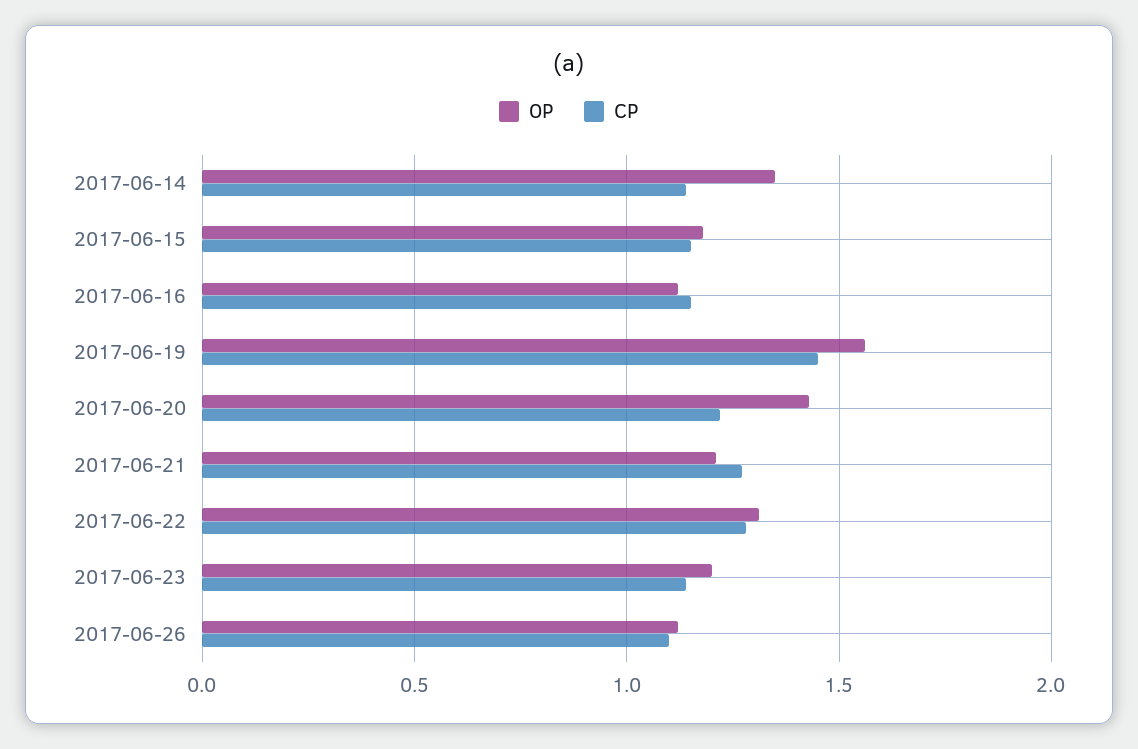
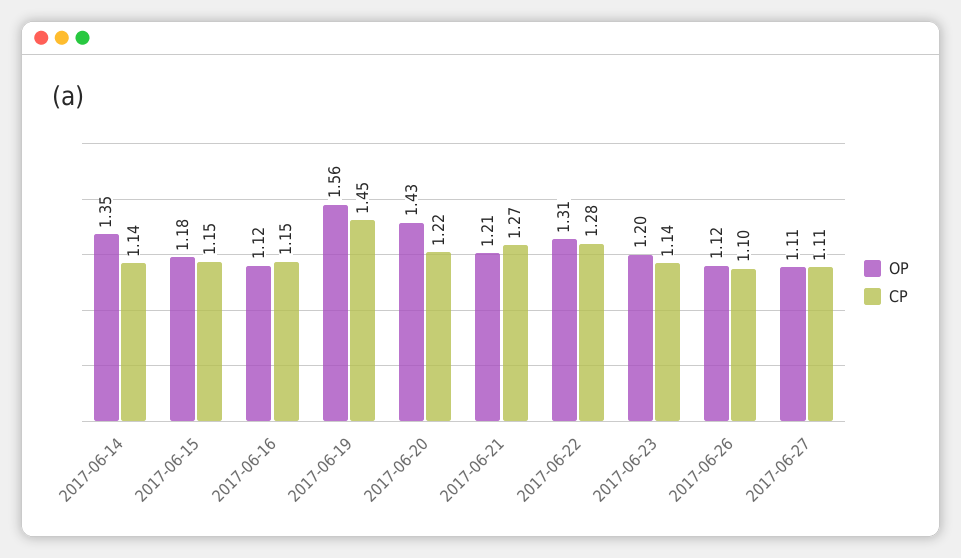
OP, 2017-06-27: none -> 1.11
CP, 2017-06-27: none -> 1.11

